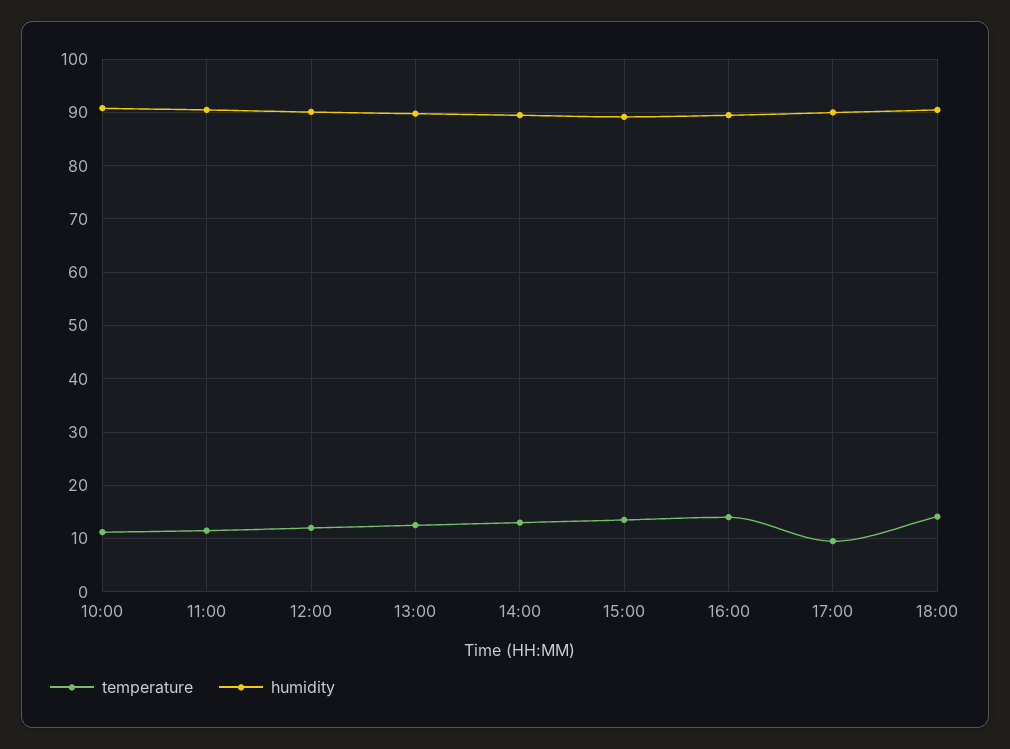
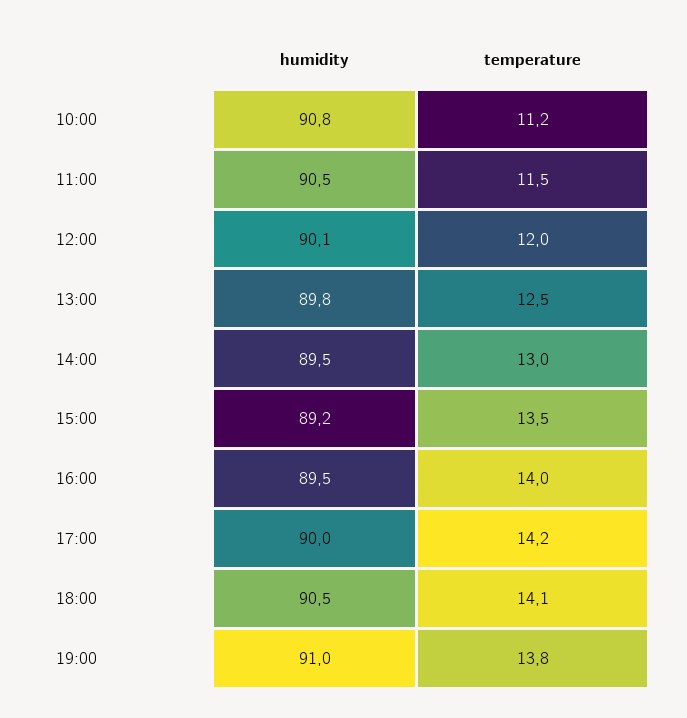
temperature, 17:00: 10 -> 14.2
humidity, 19:00: none -> 91
temperature, 19:00: none -> 13.8

